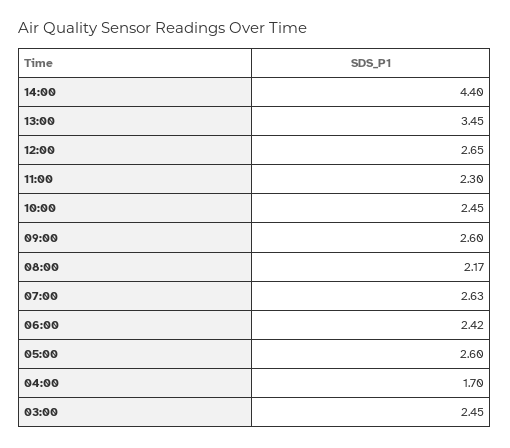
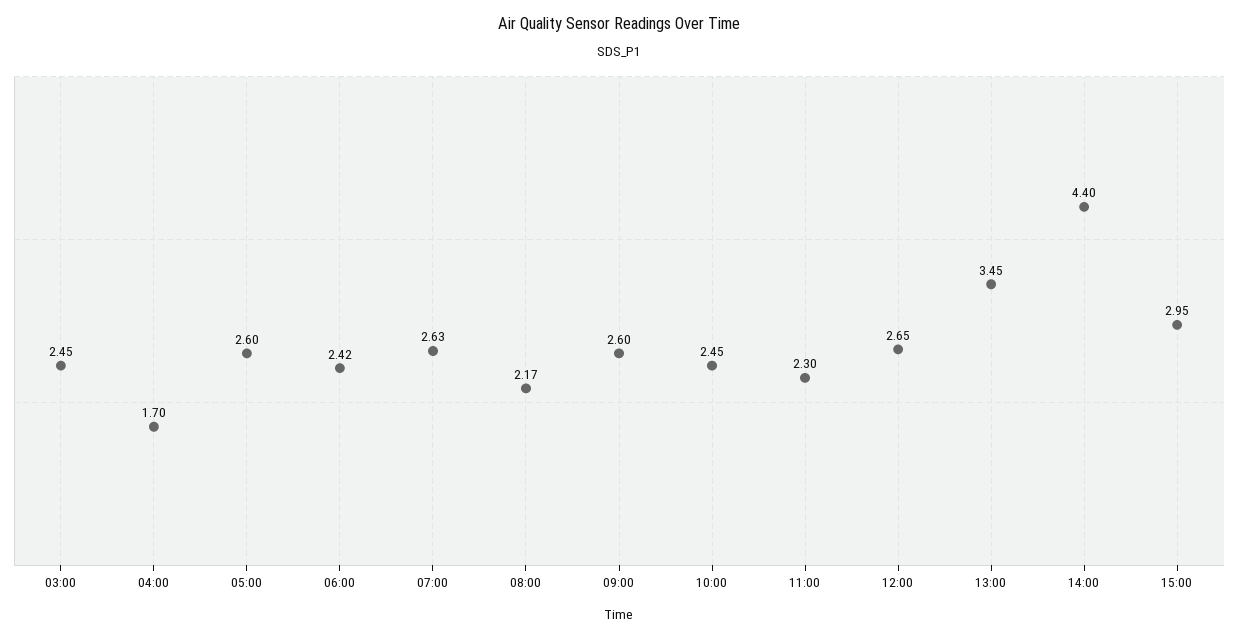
15:00: none -> 2.95

